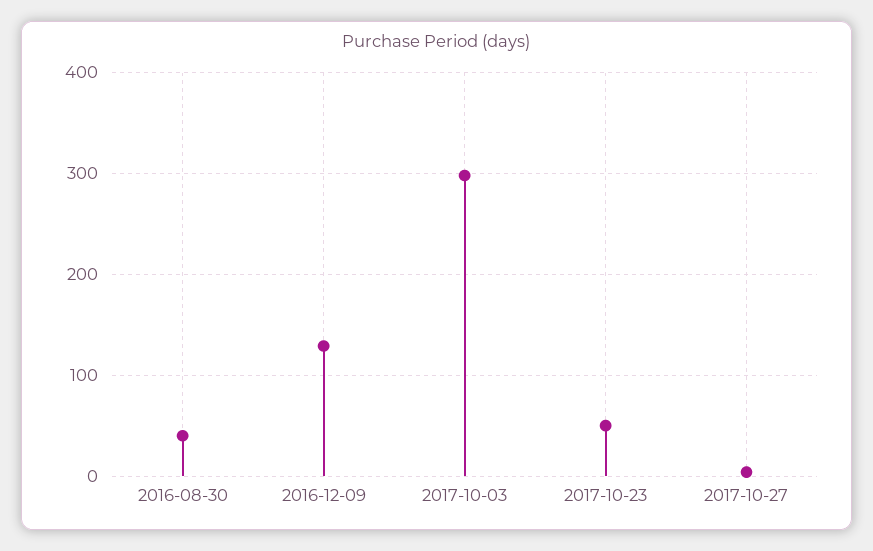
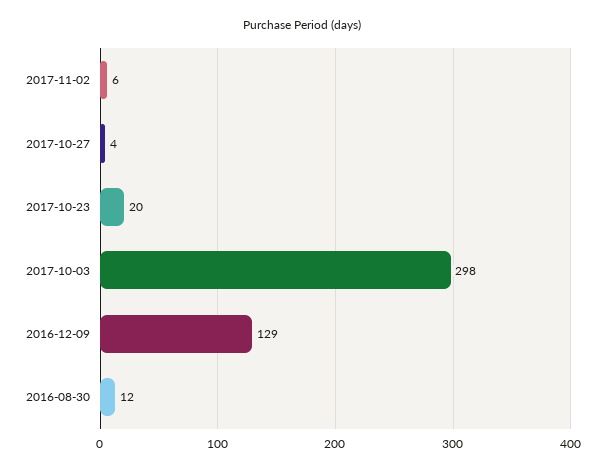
2016-08-30: 40 -> 12
2017-10-23: 50 -> 20
2017-11-02: none -> 6

